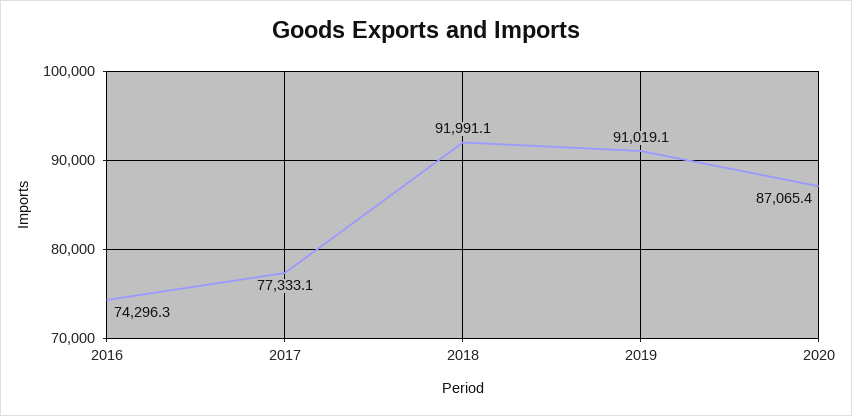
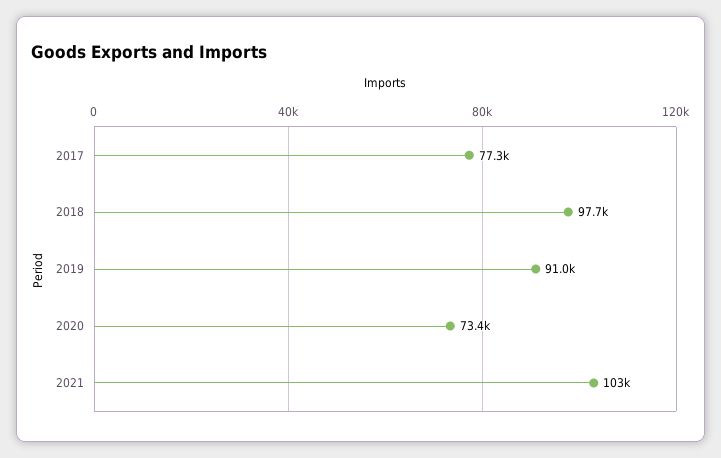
2016: 74296.3 -> none
2018: 91991.1 -> 97700
2020: 87065.4 -> 73400
2021: none -> 103000

